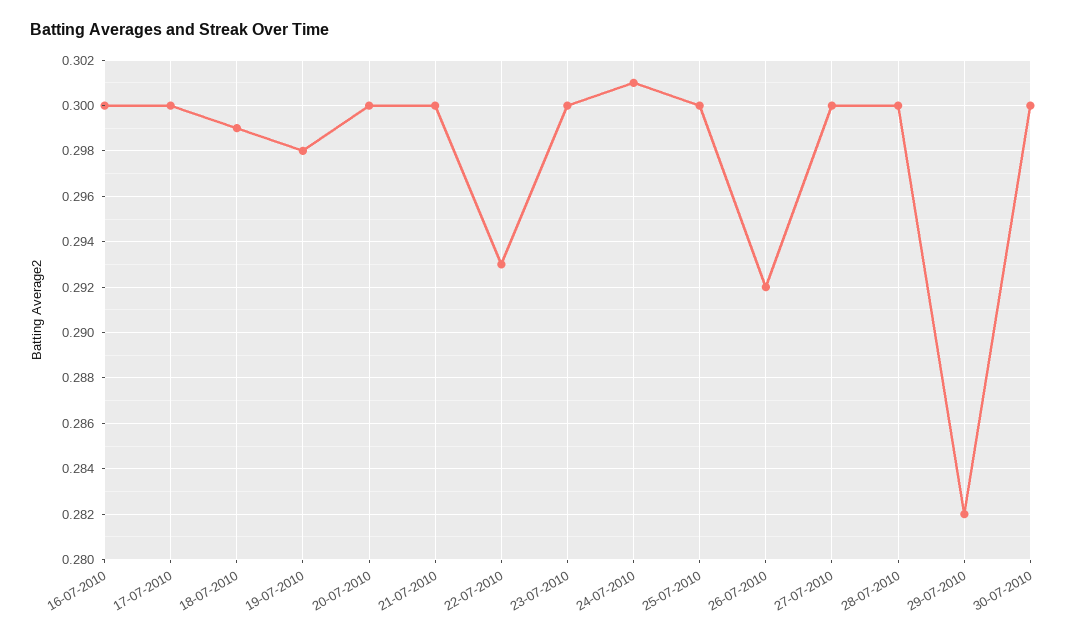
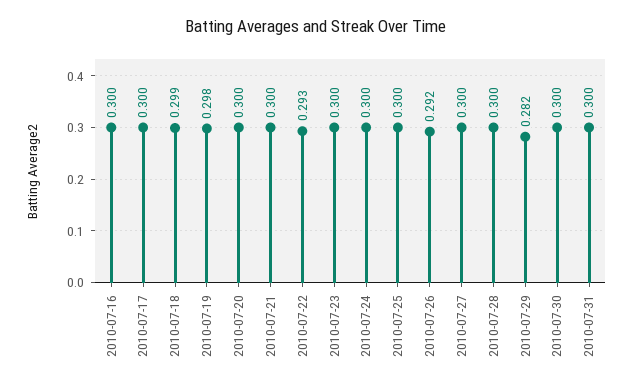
24-07-2010: 0.301 -> 0.3
2010-07-31: none -> 0.3

